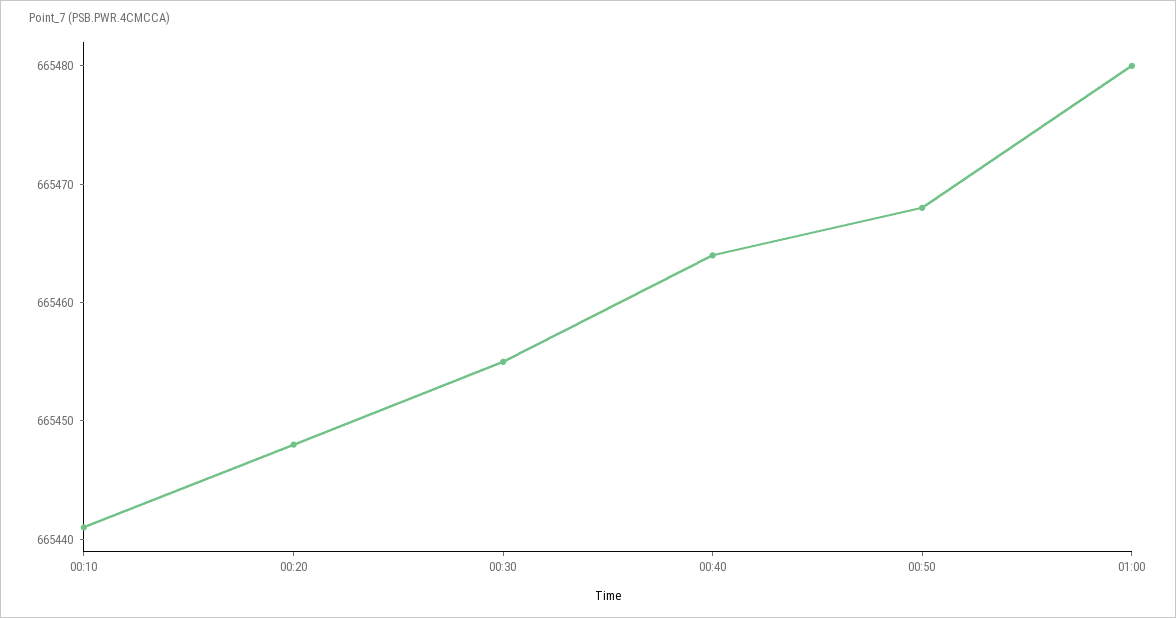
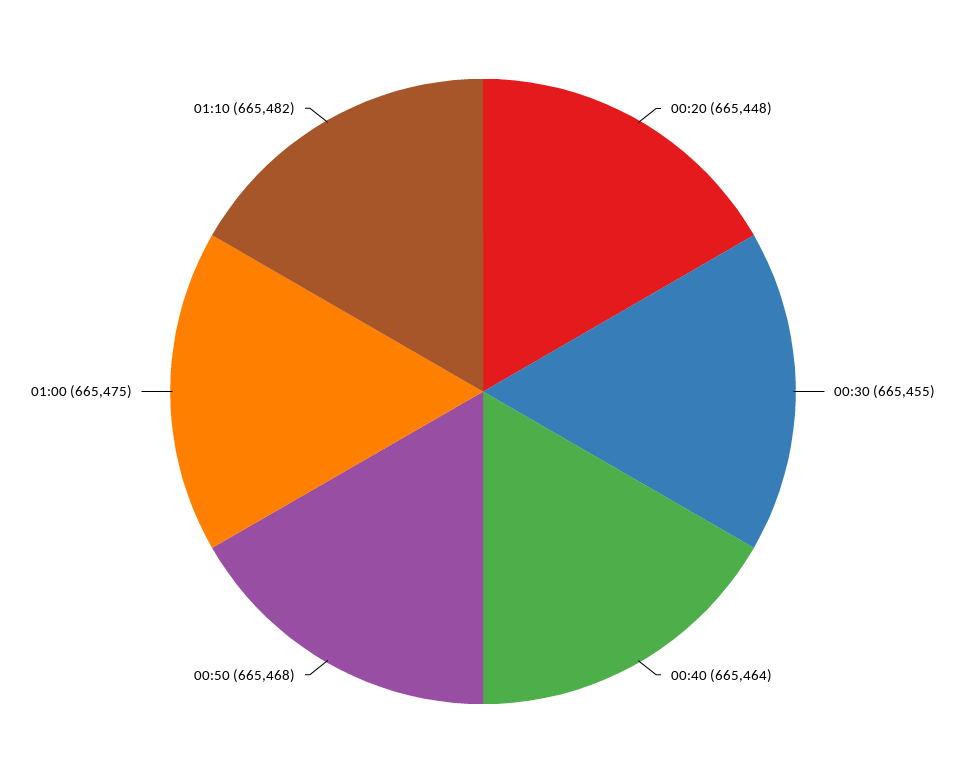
00:10: 665441 -> none
01:00: 665480 -> 665475
01:10: none -> 665482

